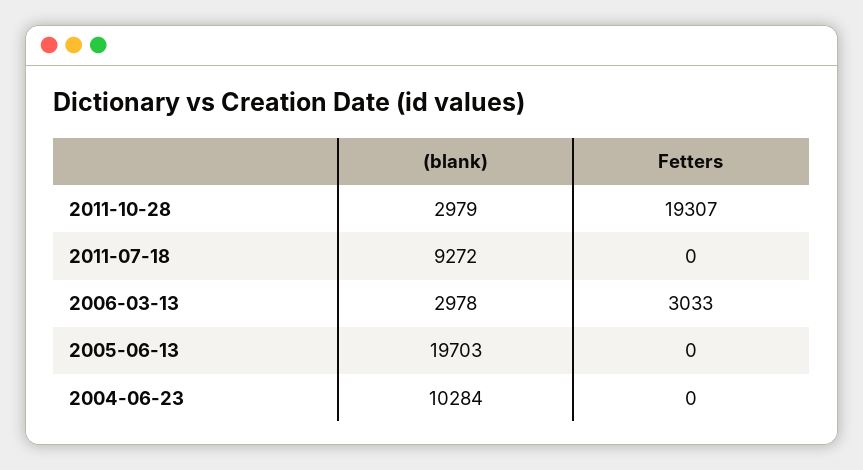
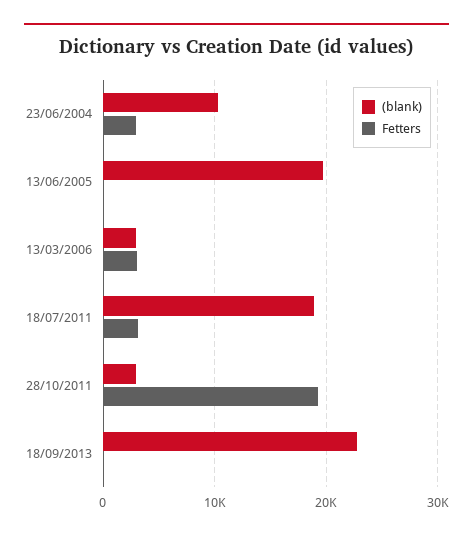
(blank), 2011-07-18: 9272 -> 19000
Fetters, 2011-07-18: 0 -> 3000
Fetters, 2004-06-23: 0 -> 3000
(blank), 18/09/2013: none -> 23000
Fetters, 18/09/2013: none -> 0

